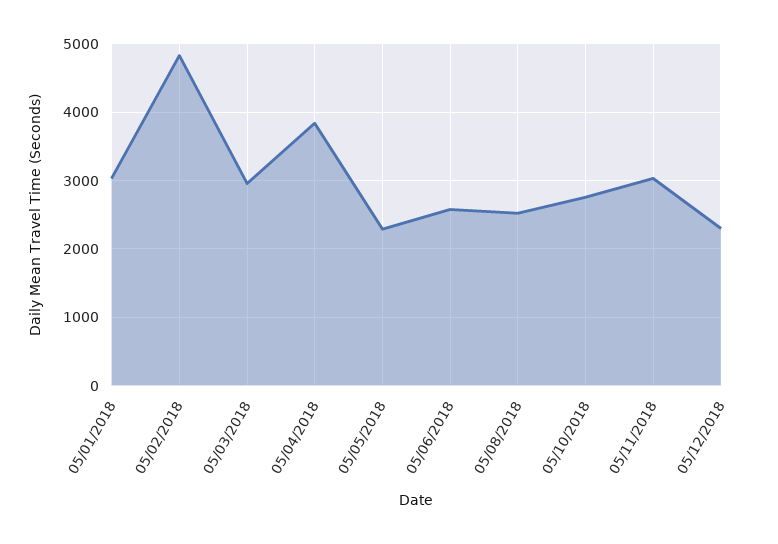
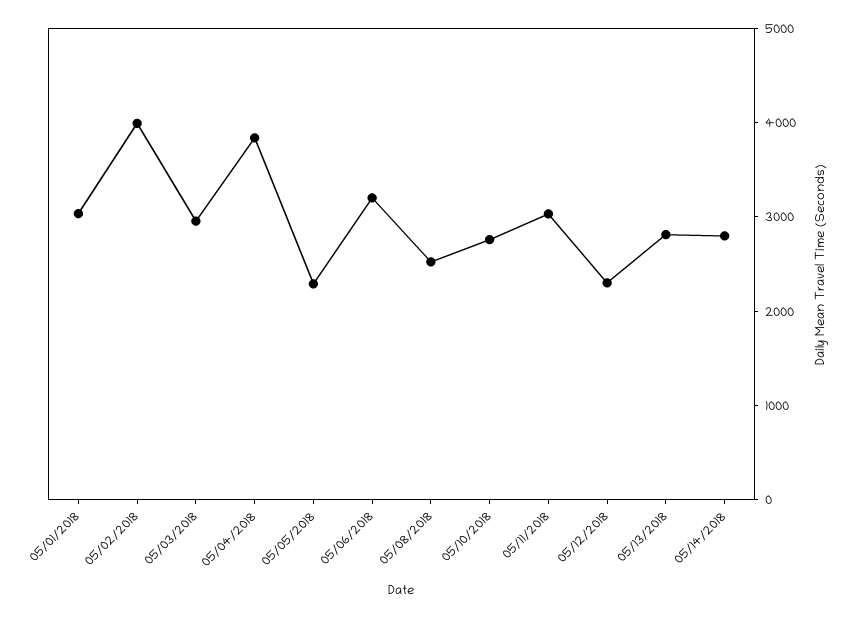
05/02/2018: 4800 -> 4000
05/06/2018: 2600 -> 3200
05/13/2018: none -> 2800
05/14/2018: none -> 2800

